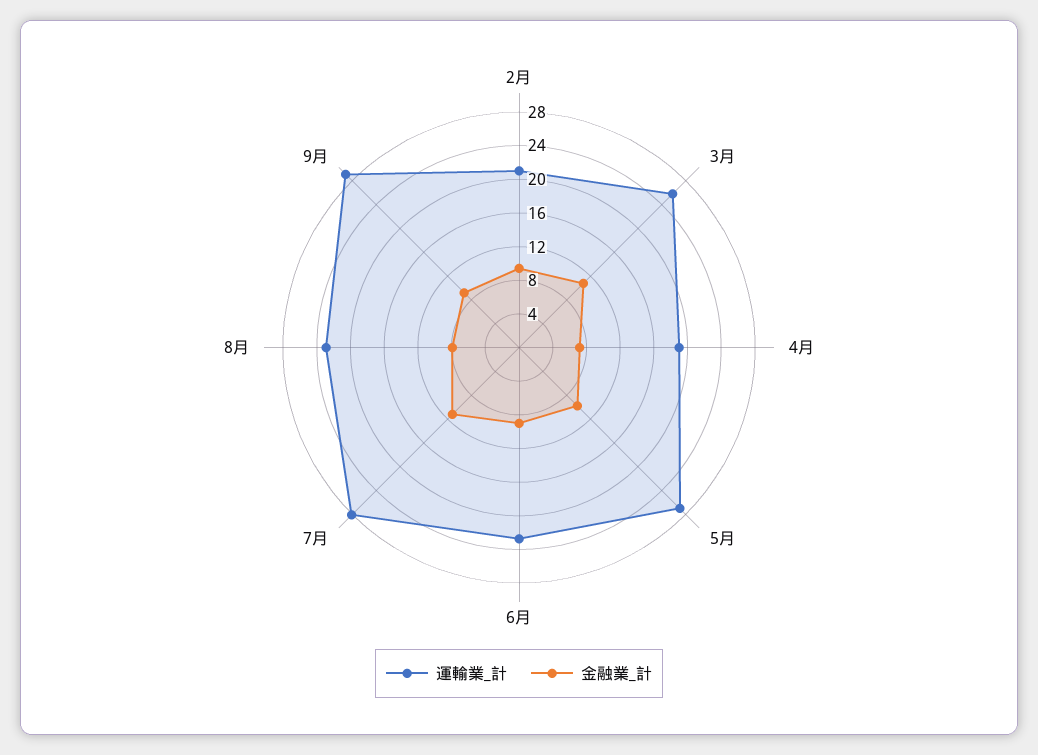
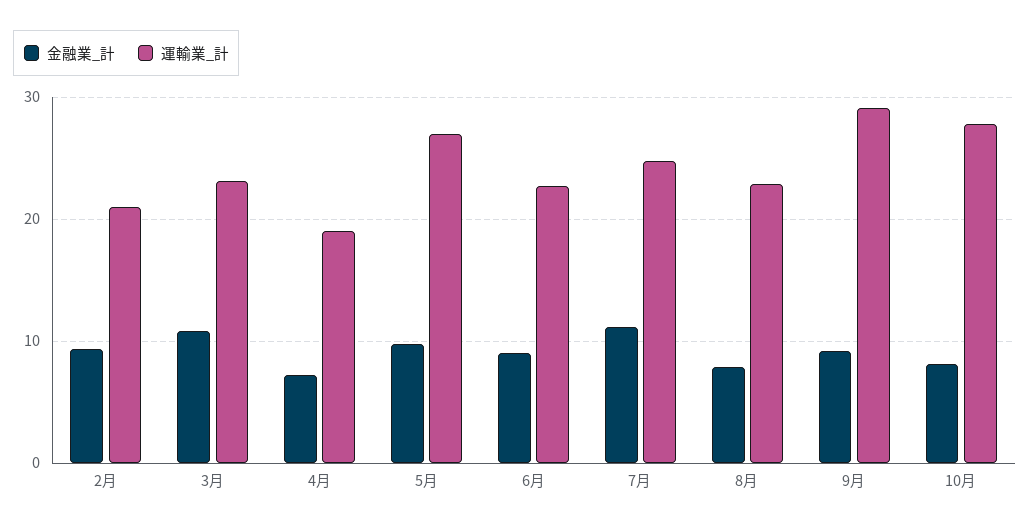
運輸業_計, 3月: 26 -> 23
運輸業_計, 7月: 28 -> 25
金融業_計, 10月: none -> 8
運輸業_計, 10月: none -> 28

